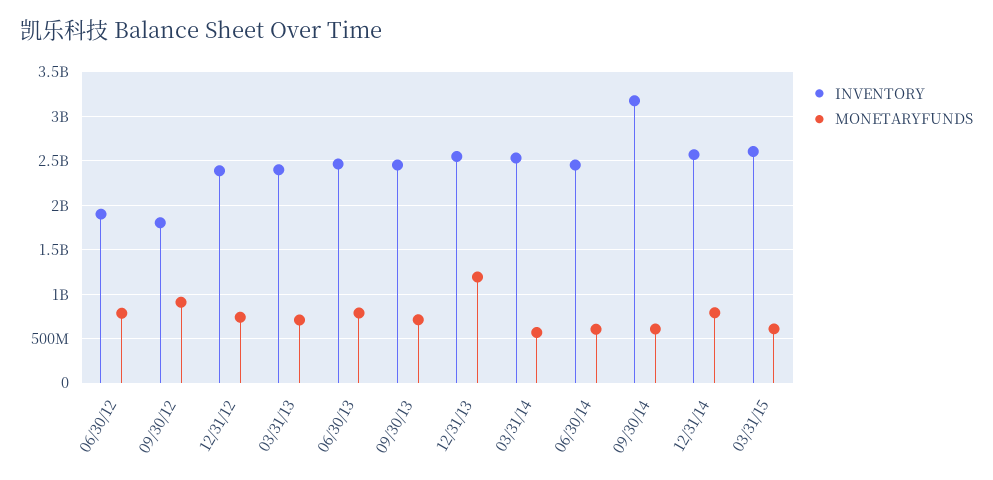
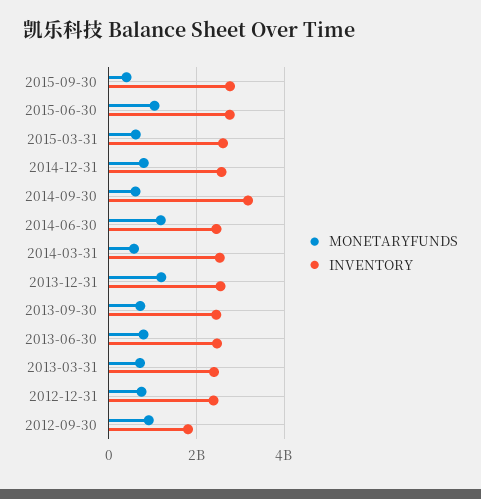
INVENTORY, 06/30/12: 1900000000 -> none
MONETARYFUNDS, 06/30/12: 800000000 -> none
MONETARYFUNDS, 06/30/14: 600000000 -> 1200000000
MONETARYFUNDS, 2015-09-30: none -> 400000000
INVENTORY, 2015-09-30: none -> 2800000000
MONETARYFUNDS, 2015-06-30: none -> 1000000000
INVENTORY, 2015-06-30: none -> 2800000000

